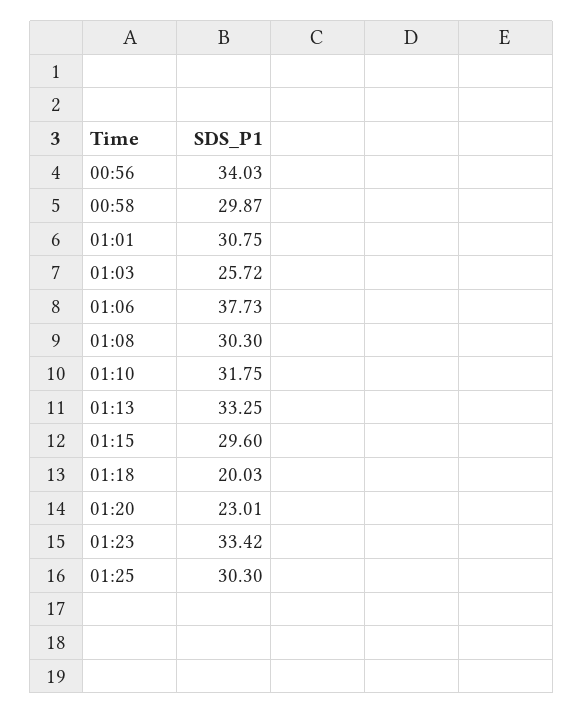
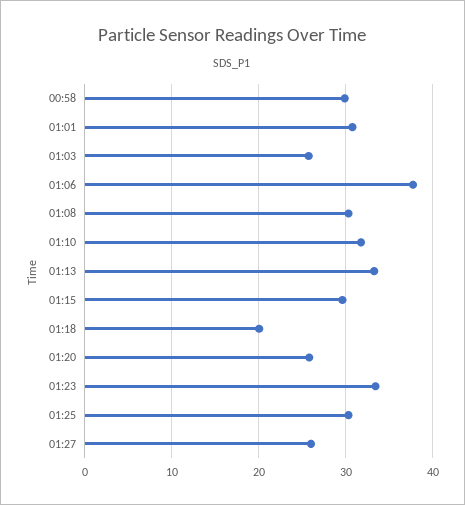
00:56: 34.03 -> none
01:20: 23.01 -> 26
01:27: none -> 26

